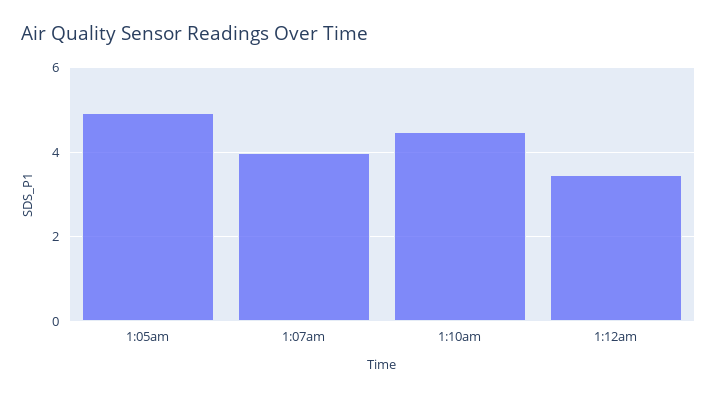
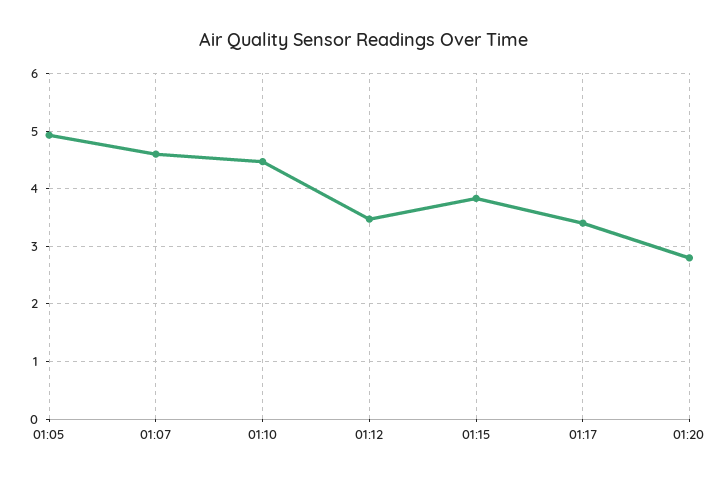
1:07am: 4 -> 4.6
01:15: none -> 3.8
01:17: none -> 3.4
01:20: none -> 2.8

